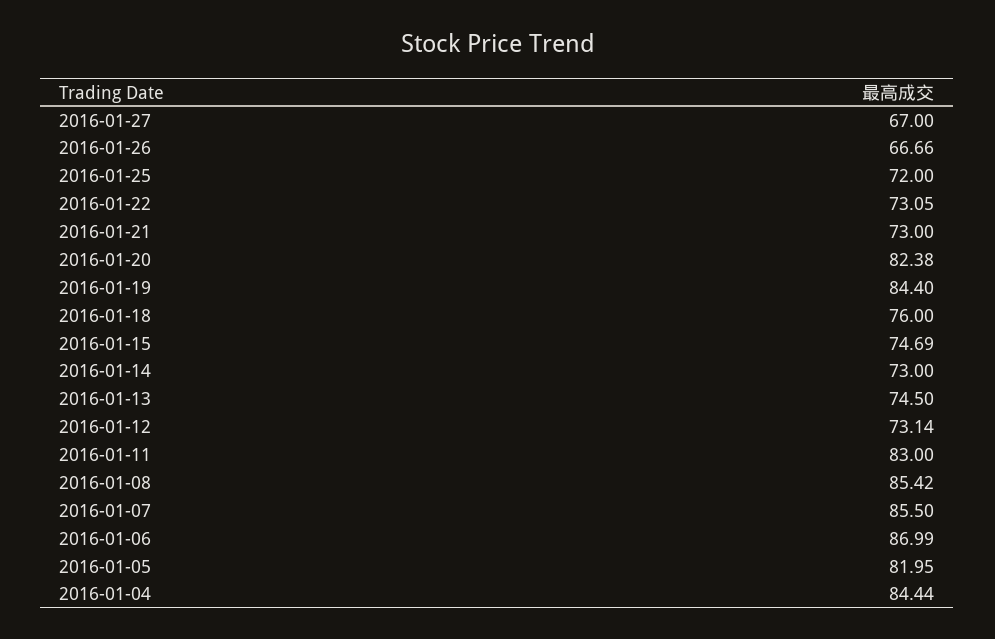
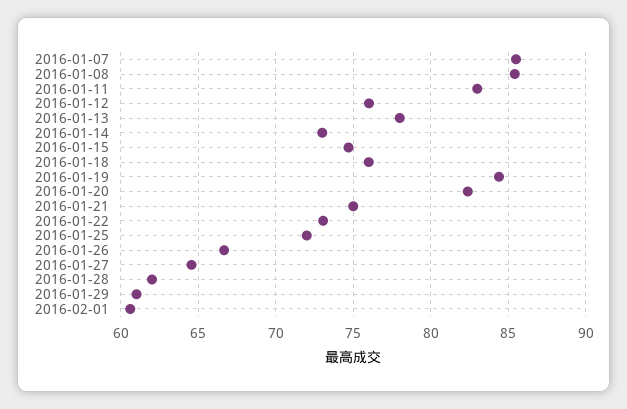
2016-01-27: 67 -> 64.5
2016-01-21: 73 -> 75
2016-01-13: 74.5 -> 78
2016-01-12: 73.14 -> 76
2016-01-06: 86.99 -> none
2016-01-05: 81.95 -> none
2016-01-04: 84.44 -> none
2016-01-28: none -> 62
2016-01-29: none -> 61
2016-02-01: none -> 60.5

